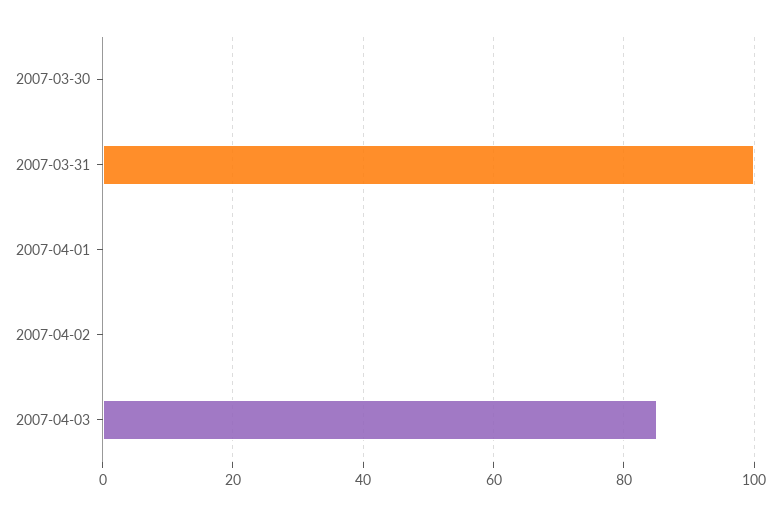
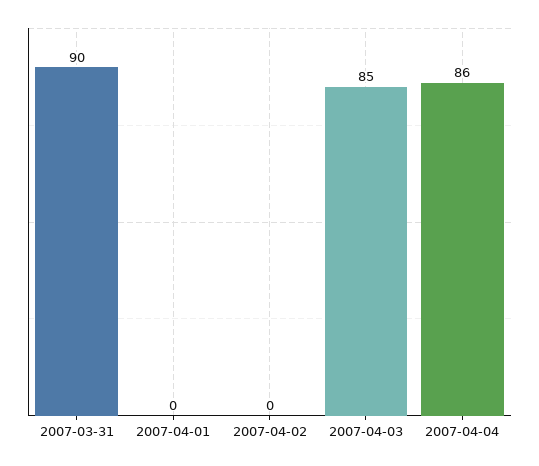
2007-03-30: 0 -> none
2007-03-31: 100 -> 90
2007-04-04: none -> 86

